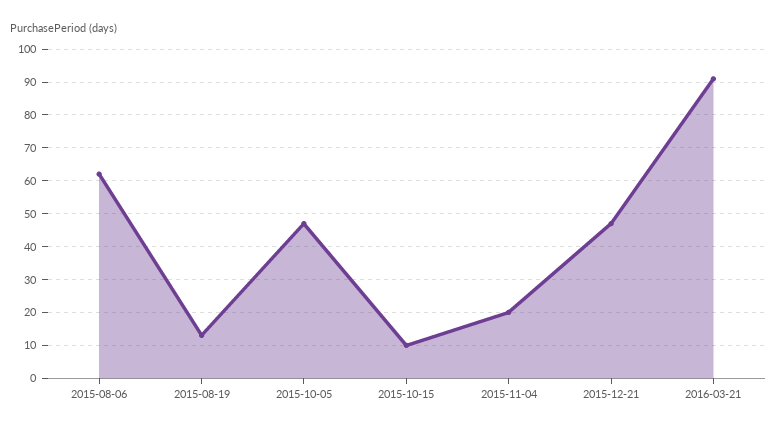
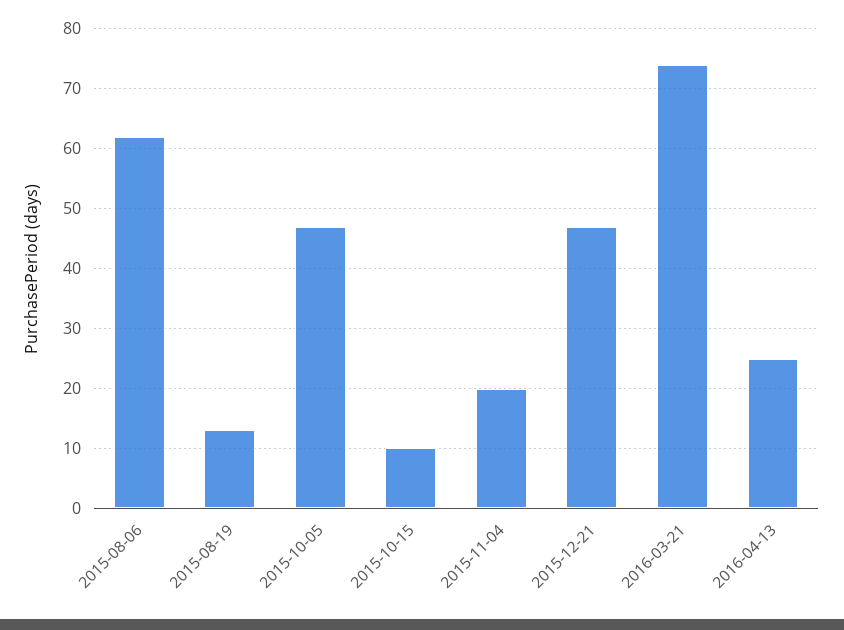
2016-03-21: 90 -> 75
2016-04-13: none -> 25

